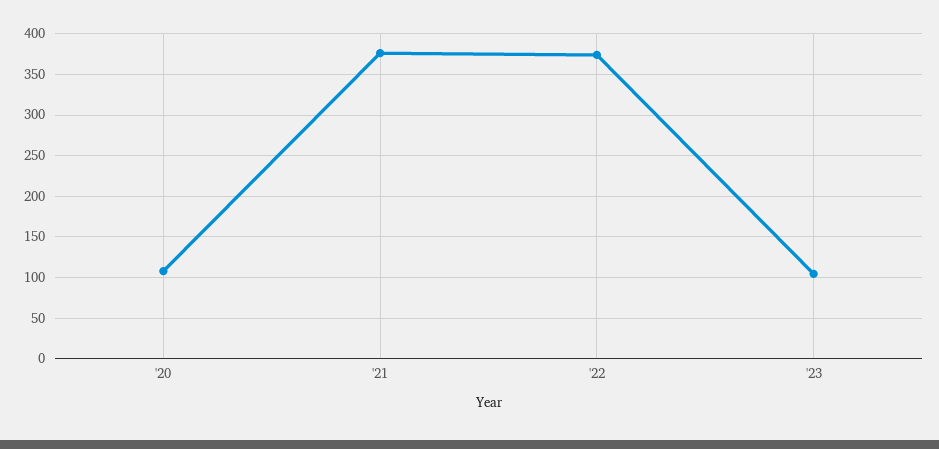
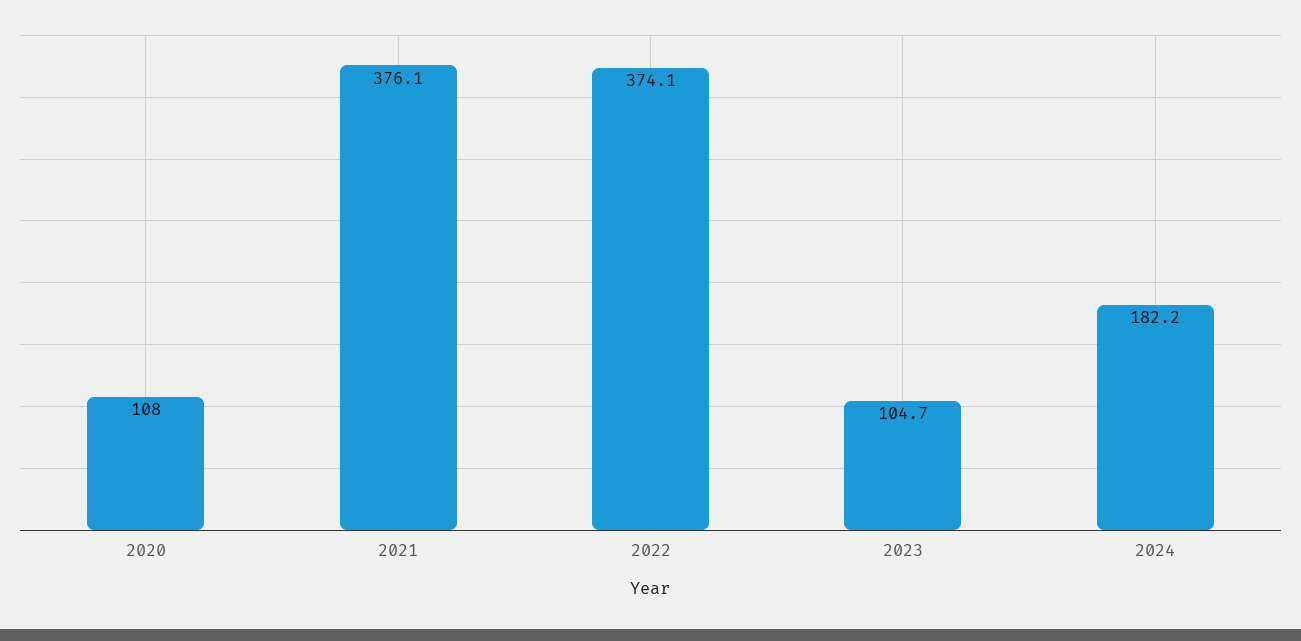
2024: none -> 182.2

